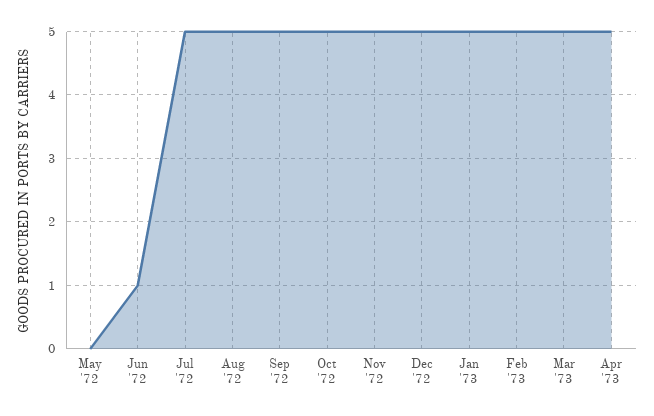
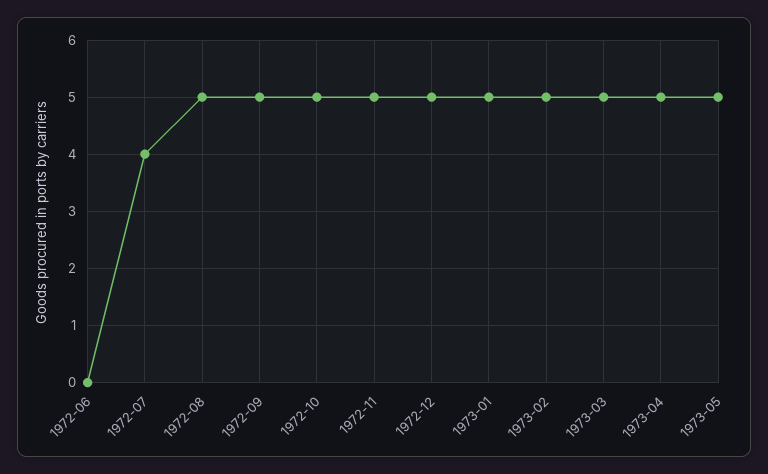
May '72: 0 -> none
Jun '72: 1 -> 0
Jul '72: 5 -> 4
1973-05: none -> 5

